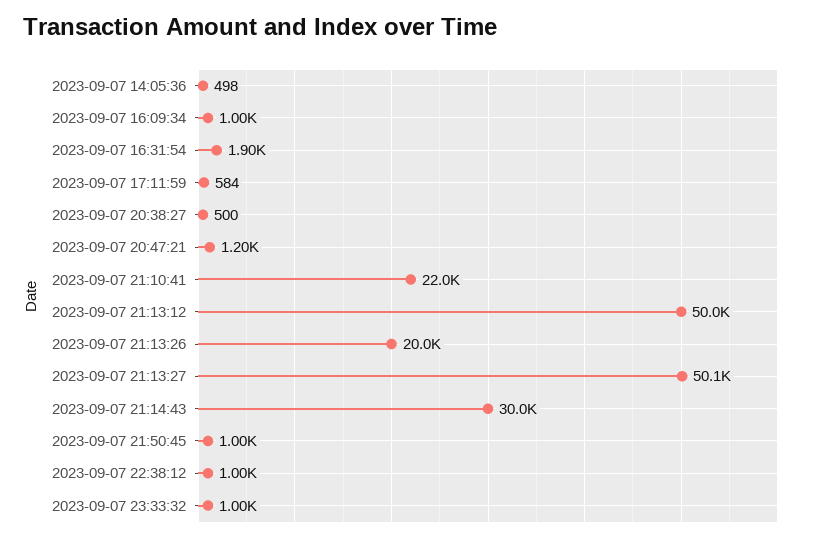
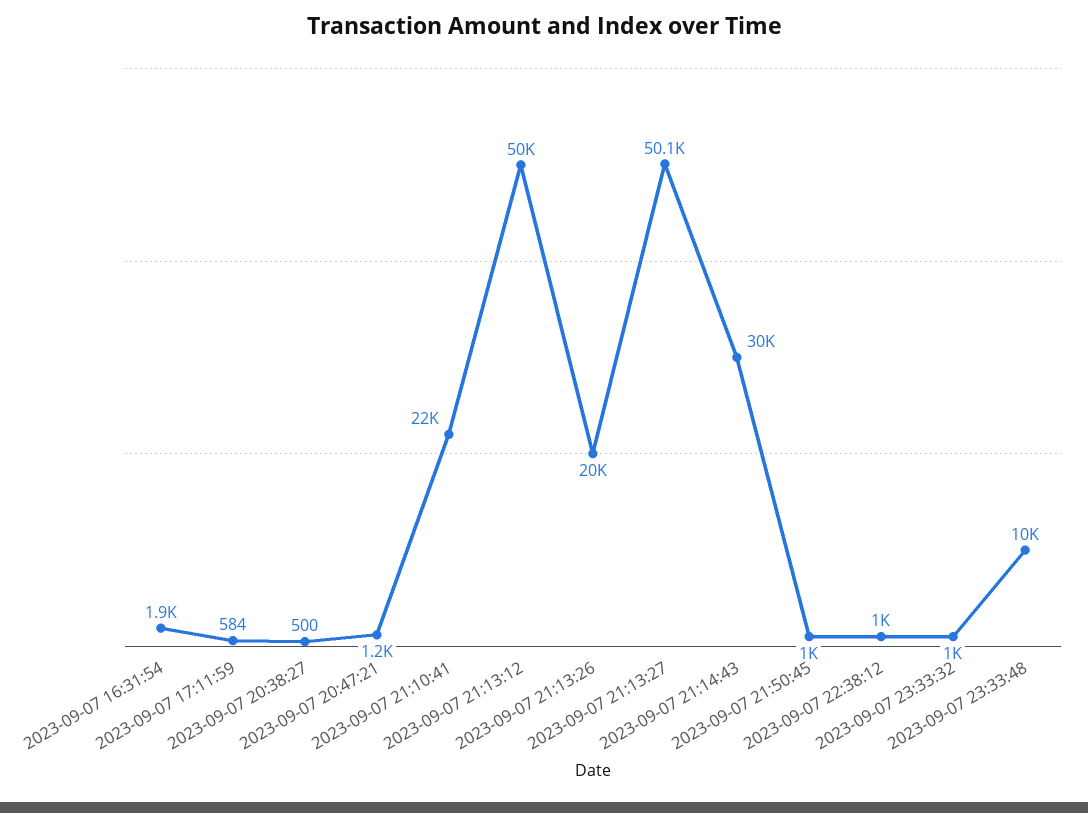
2023-09-07 14:05:36: 498 -> none
2023-09-07 16:09:34: 1000 -> none
2023-09-07 23:33:48: none -> 10000

